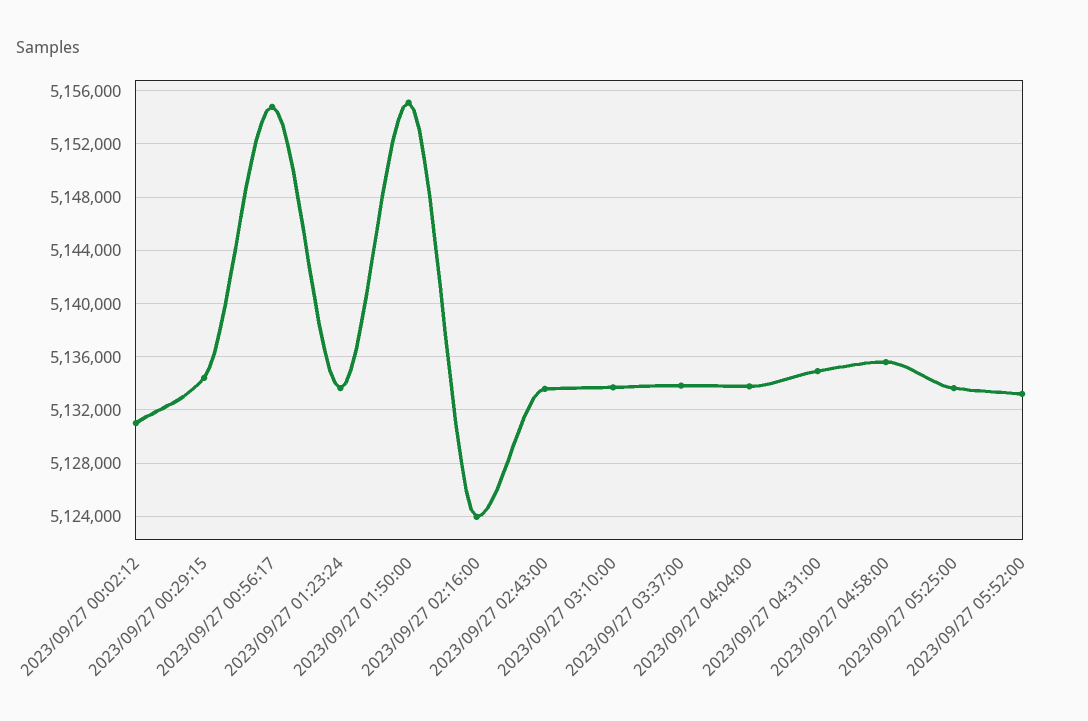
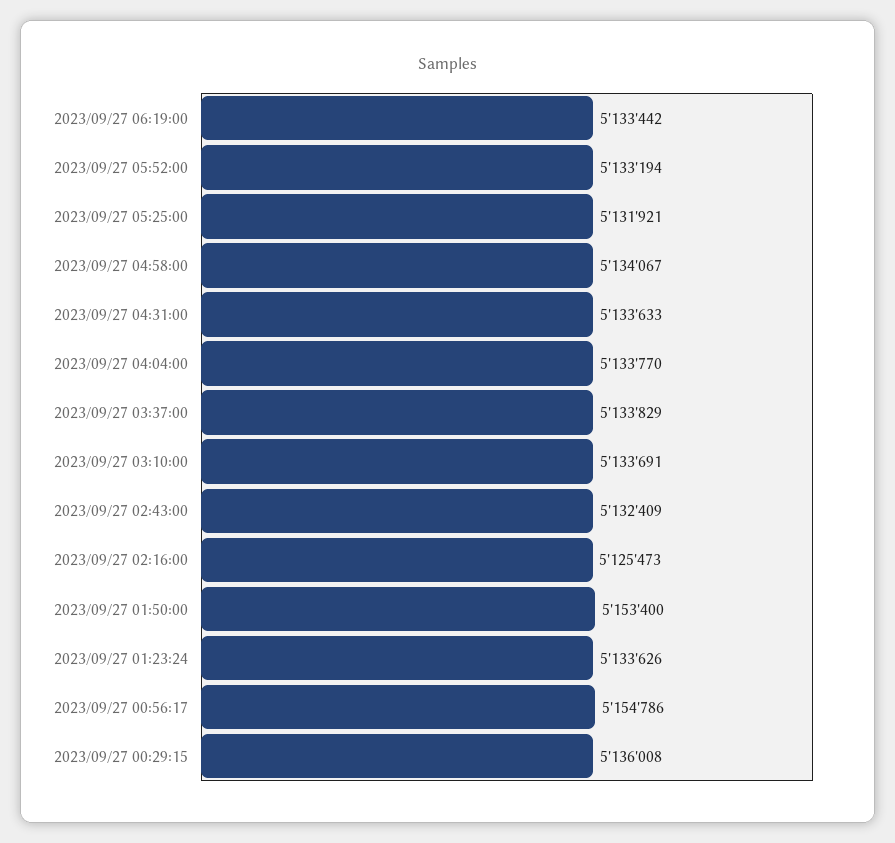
2023/09/27 00:02:12: 5131000 -> none
2023/09/27 00:29:15: 5134500 -> 5136008
2023/09/27 01:50:00: 5155000 -> 5153400
2023/09/27 02:16:00: 5124000 -> 5125473
2023/09/27 02:43:00: 5133500 -> 5132409
2023/09/27 04:31:00: 5135000 -> 5133633
2023/09/27 04:58:00: 5135500 -> 5134067
2023/09/27 05:25:00: 5133500 -> 5131921
2023/09/27 06:19:00: none -> 5133442

